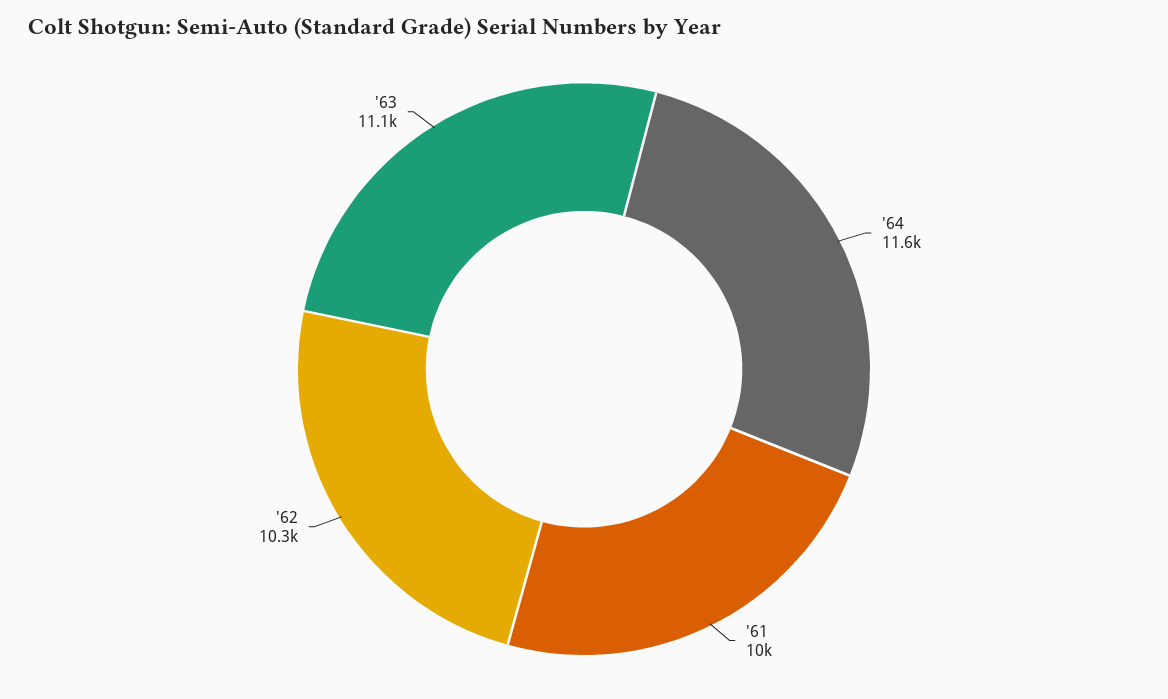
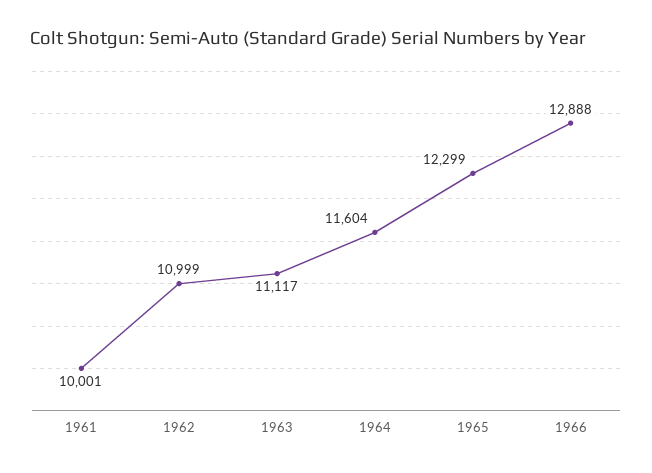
'62: 10300 -> 10999
1965: none -> 12299
1966: none -> 12888

